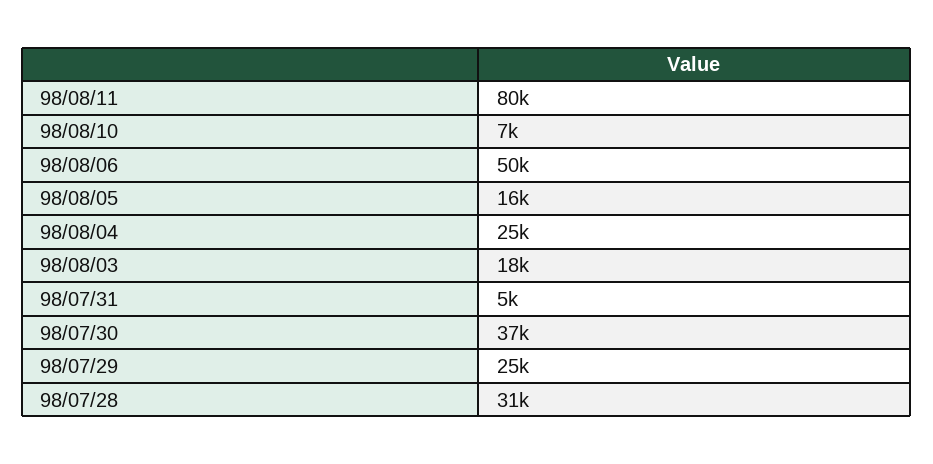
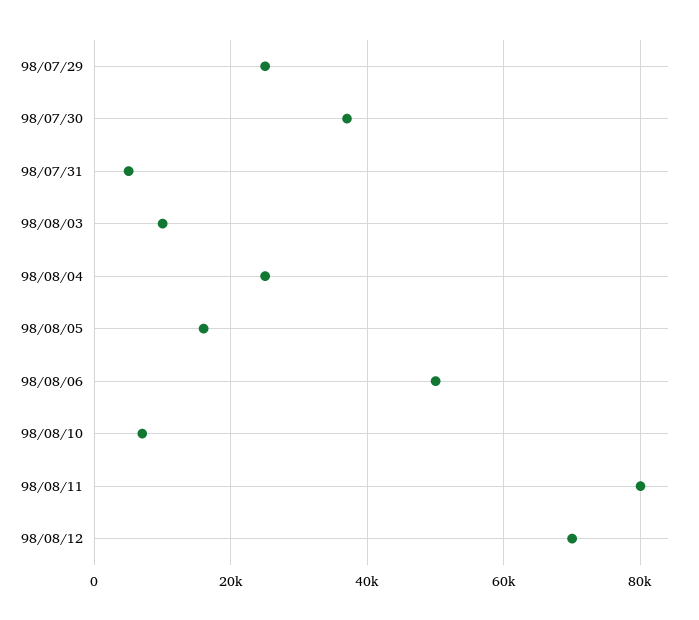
98/08/03: 18000 -> 10000
98/07/28: 31000 -> none
98/08/12: none -> 70000

